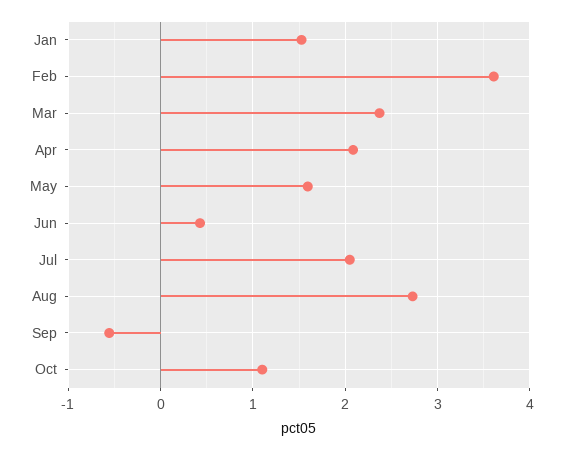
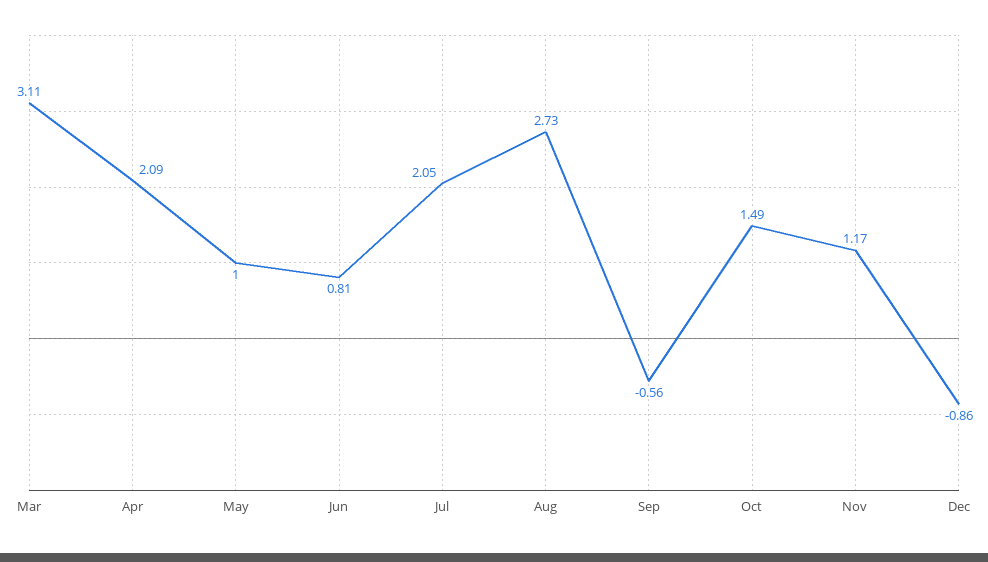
Jan: 1.5 -> none
Feb: 3.6 -> none
Mar: 2.4 -> 3.11
May: 1.6 -> 1
Jun: 0.4 -> 0.81
Oct: 1.1 -> 1.49
Nov: none -> 1.17
Dec: none -> -0.86

